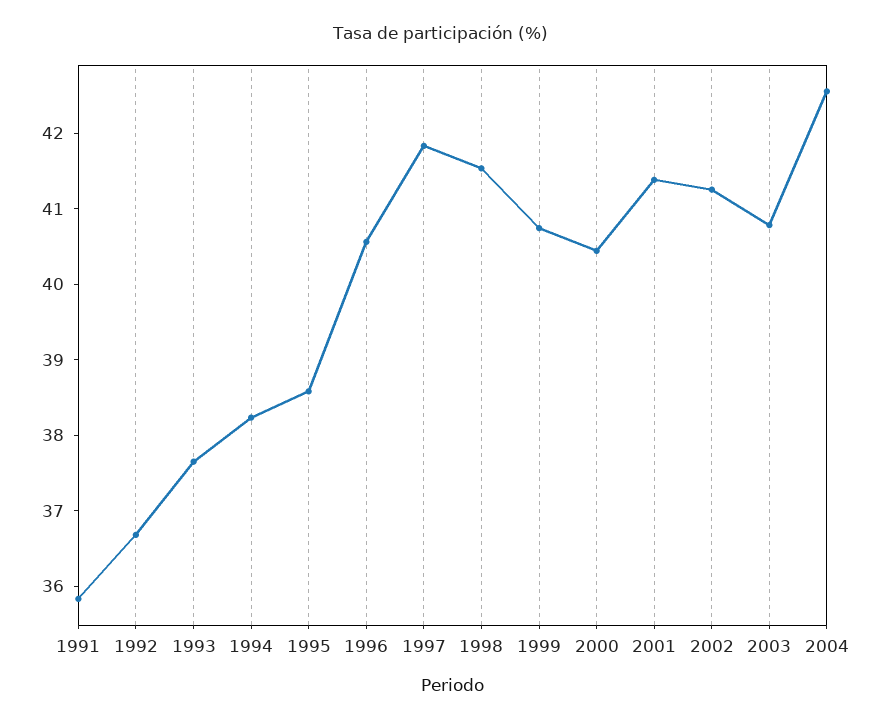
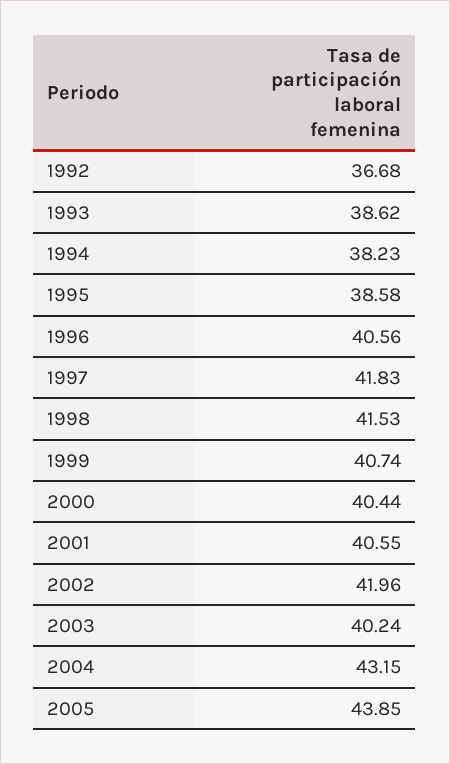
1991: 35.8 -> none
1993: 37.6 -> 38.62
2001: 41.4 -> 40.55
2002: 41.2 -> 41.96
2003: 40.8 -> 40.24
2004: 42.6 -> 43.15
2005: none -> 43.85

